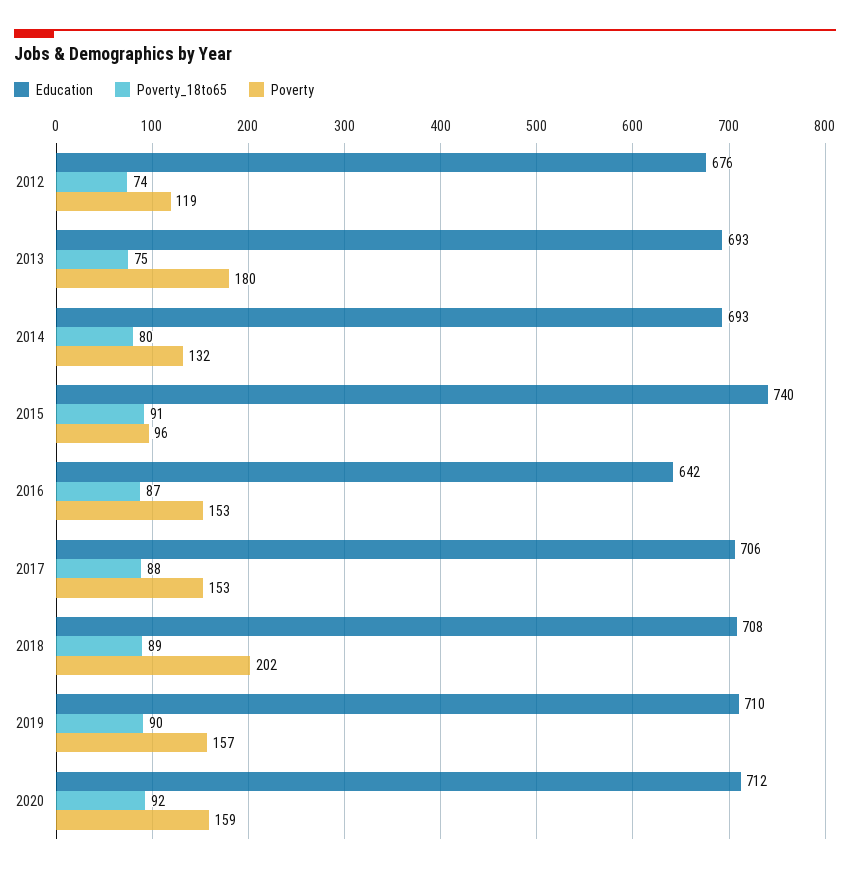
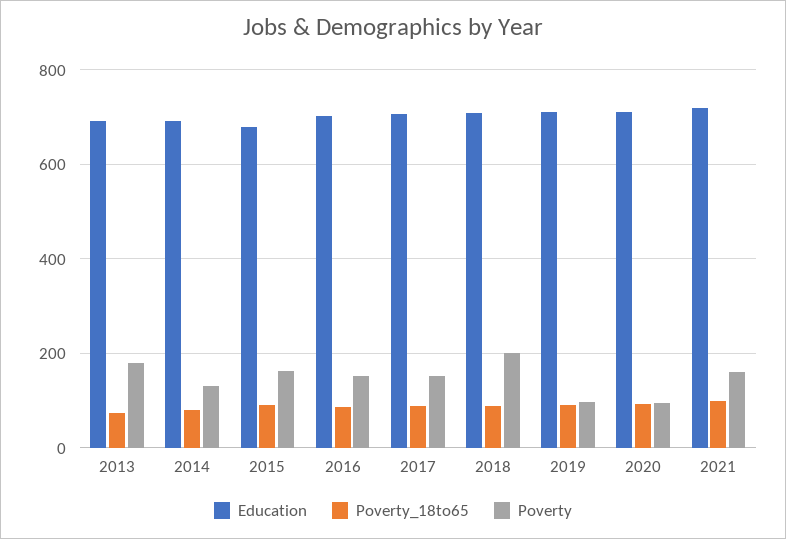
Education, 2012: 676 -> none
Poverty_18to65, 2012: 74 -> none
Poverty, 2012: 119 -> none
Education, 2015: 740 -> 680
Poverty, 2015: 96 -> 160
Education, 2016: 642 -> 700
Poverty, 2019: 157 -> 100
Poverty, 2020: 159 -> 100
Education, 2021: none -> 720
Poverty_18to65, 2021: none -> 100
Poverty, 2021: none -> 160

